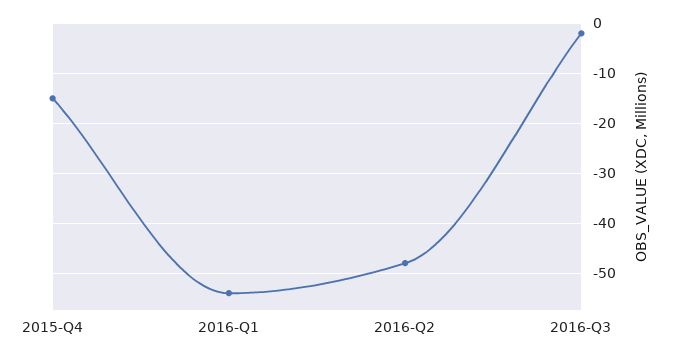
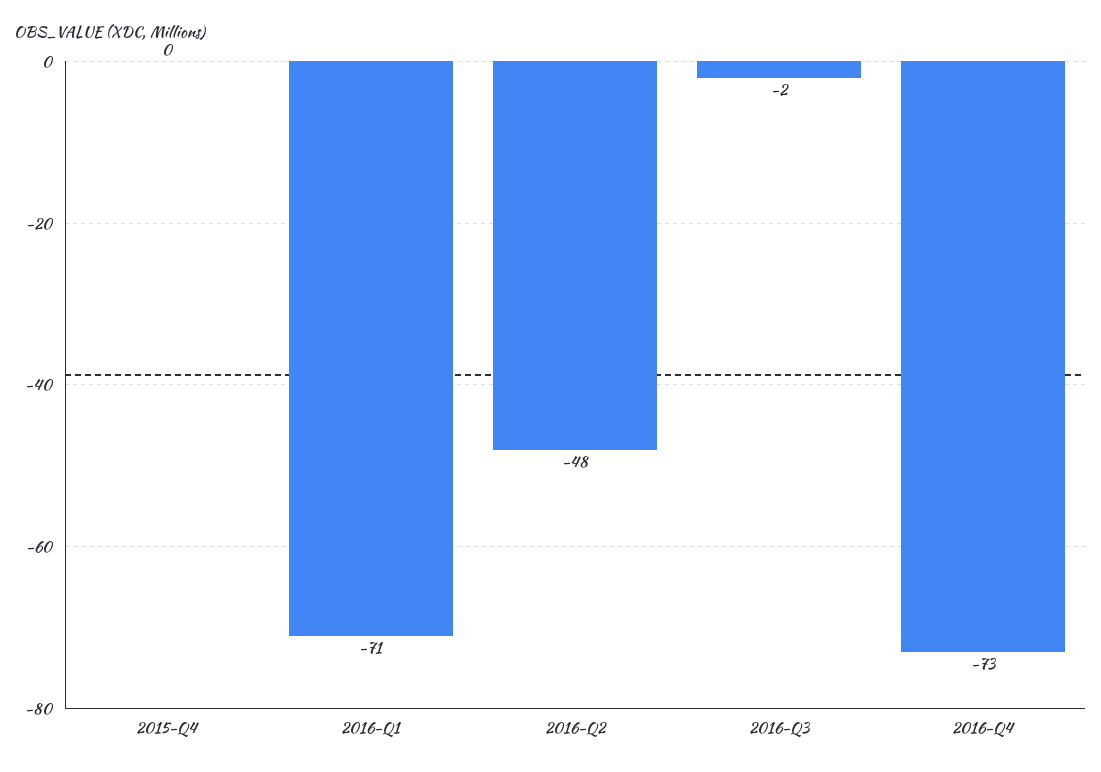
2015-Q4: -15 -> 0
2016-Q1: -55 -> -71
2016-Q4: none -> -73

